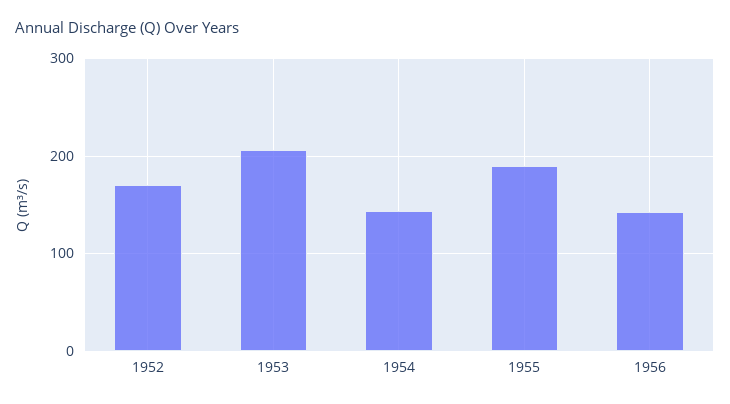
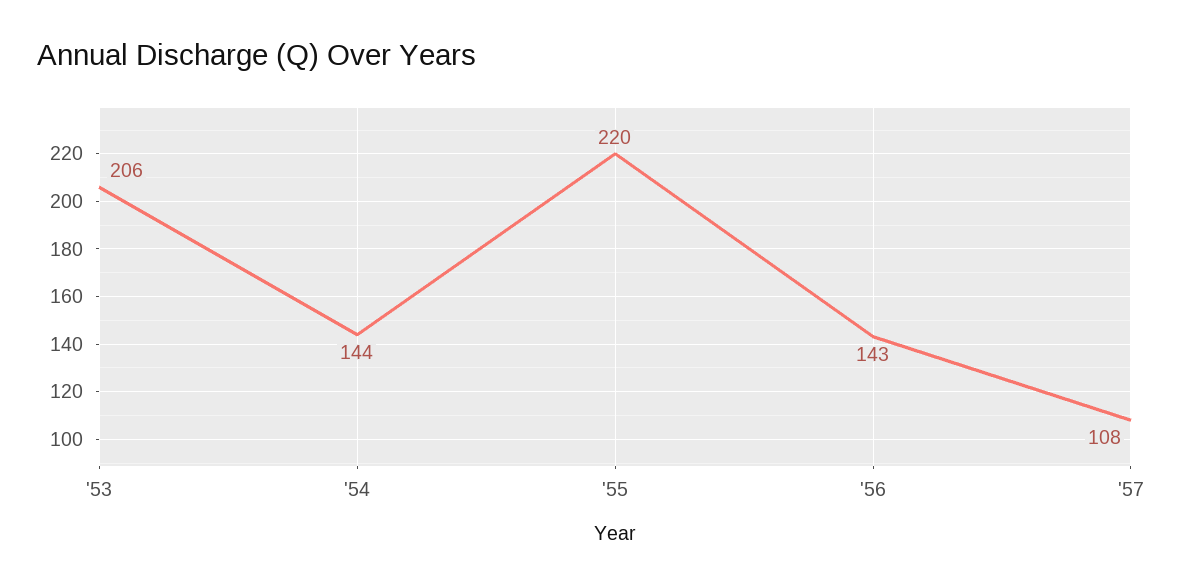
1952: 170 -> none
1955: 190 -> 220
'57: none -> 108

